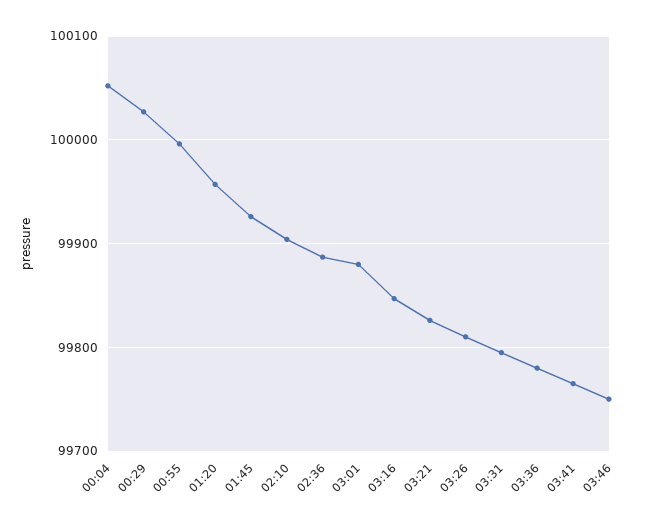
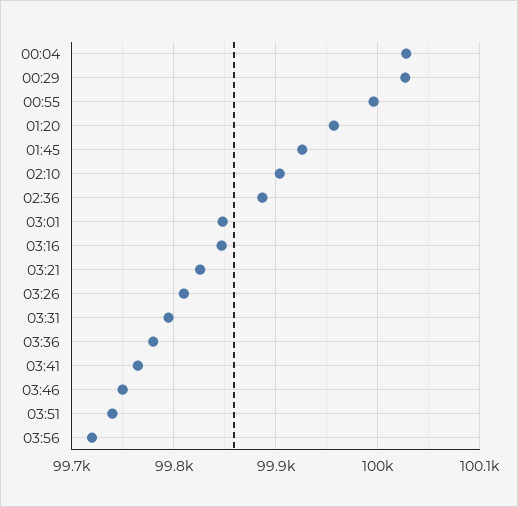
00:04: 100050 -> 100030
03:01: 99880 -> 99850
03:51: none -> 99740
03:56: none -> 99720

